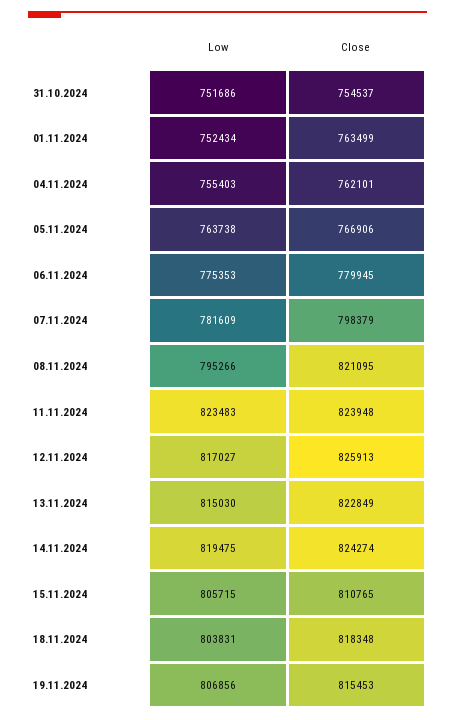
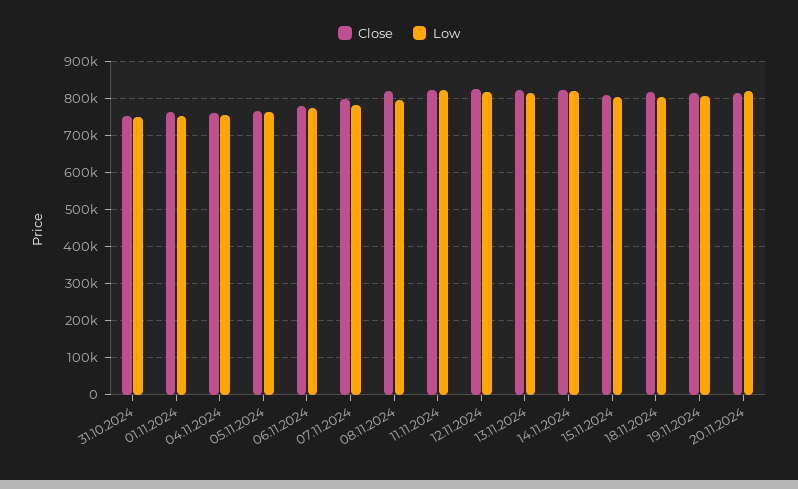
Close, 20.11.2024: none -> 820000
Low, 20.11.2024: none -> 820000

